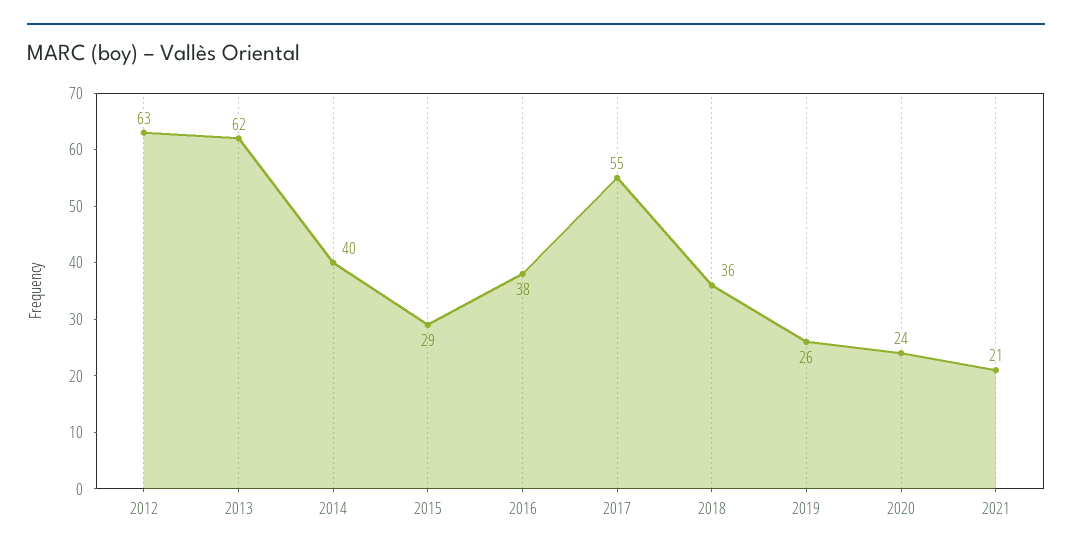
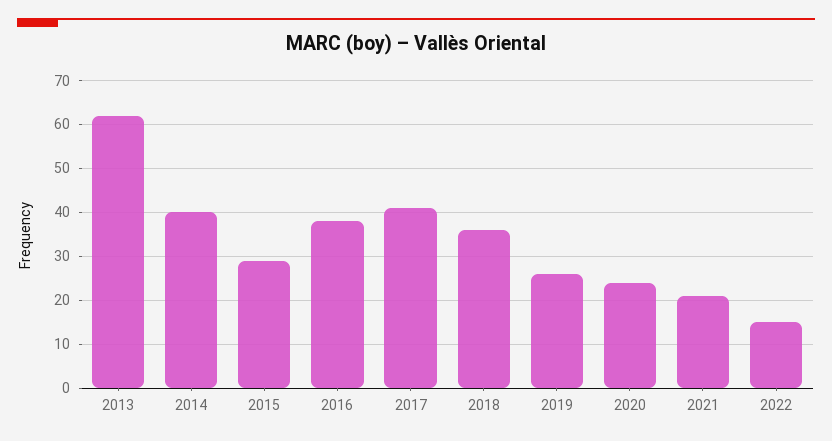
2012: 63 -> none
2017: 55 -> 40
2022: none -> 15

